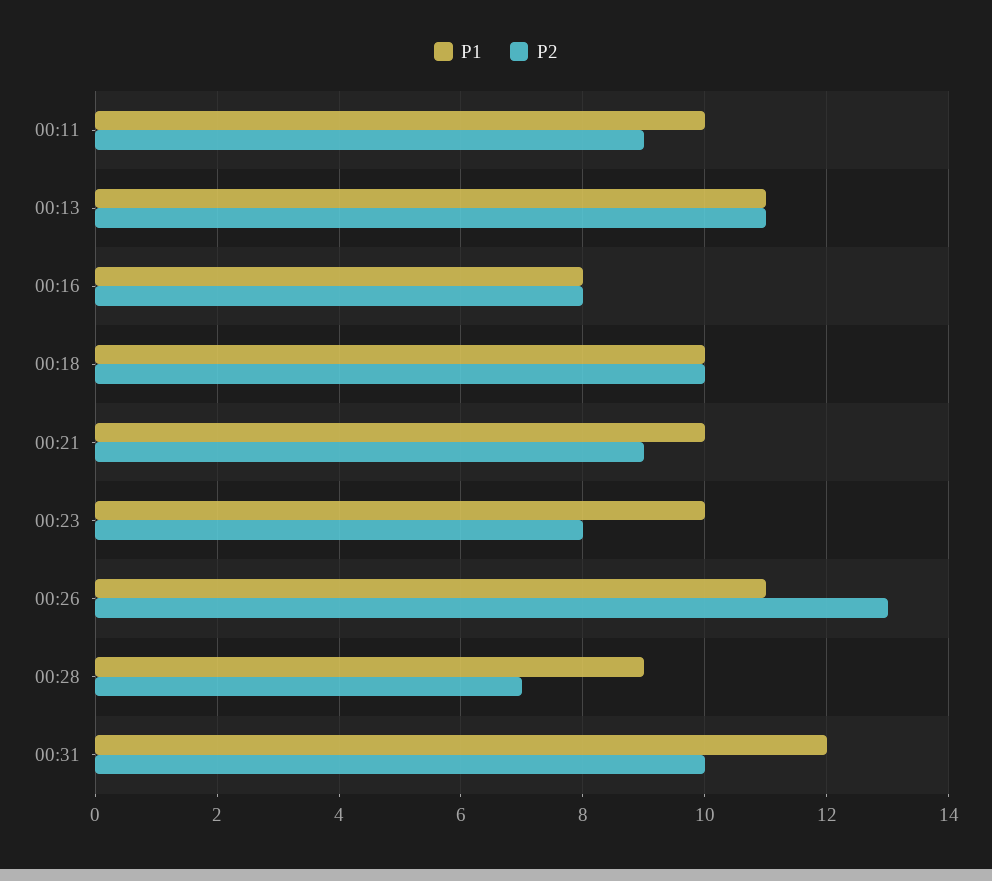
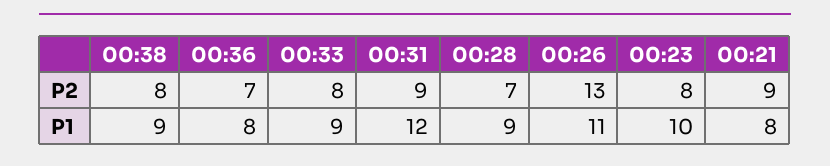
P1, 00:11: 10 -> none
P2, 00:11: 9 -> none
P1, 00:13: 11 -> none
P2, 00:13: 11 -> none
P1, 00:16: 8 -> none
P2, 00:16: 8 -> none
P1, 00:18: 10 -> none
P2, 00:18: 10 -> none
P1, 00:21: 10 -> 8
P2, 00:31: 10 -> 9
P2, 00:38: none -> 8
P2, 00:36: none -> 7
P2, 00:33: none -> 8
P1, 00:38: none -> 9
P1, 00:36: none -> 8
P1, 00:33: none -> 9

